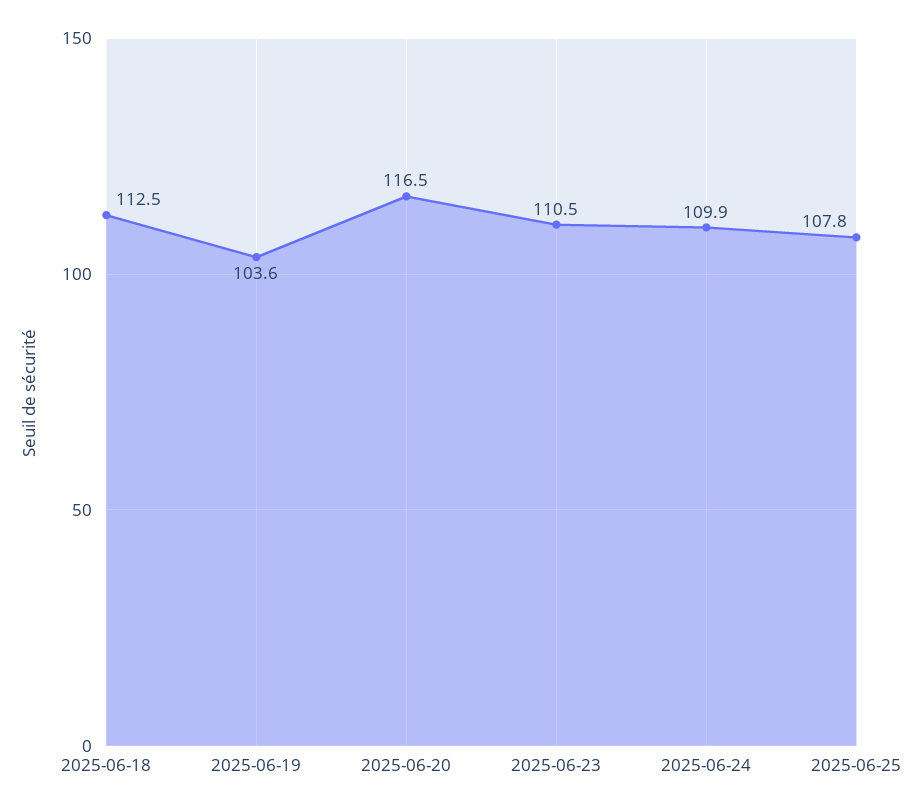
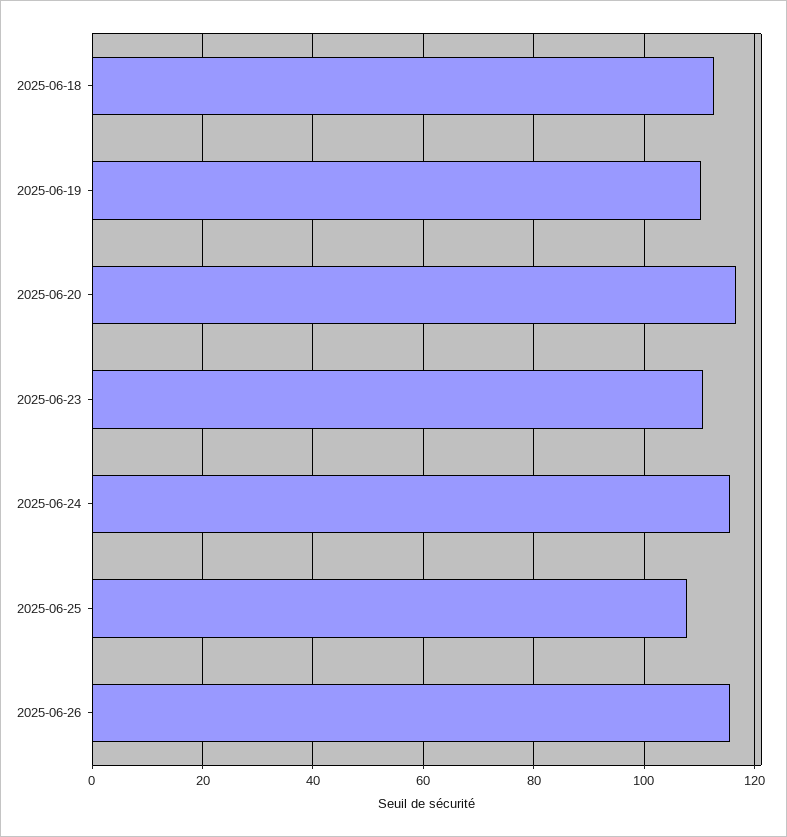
2025-06-19: 103.6 -> 110
2025-06-24: 109.9 -> 116
2025-06-26: none -> 116

